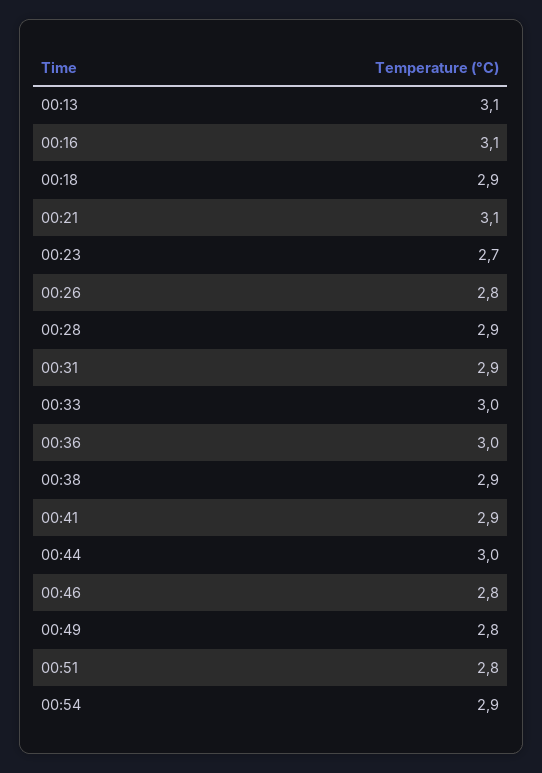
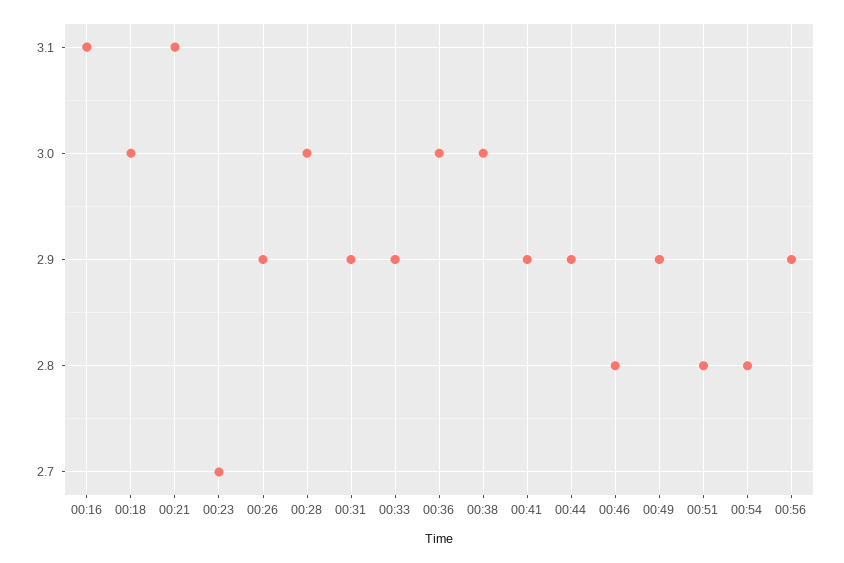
00:13: 3.1 -> none
00:18: 2.9 -> 3
00:26: 2.8 -> 2.9
00:28: 2.9 -> 3
00:33: 3 -> 2.9
00:38: 2.9 -> 3
00:44: 3 -> 2.9
00:49: 2.8 -> 2.9
00:54: 2.9 -> 2.8
00:56: none -> 2.9

